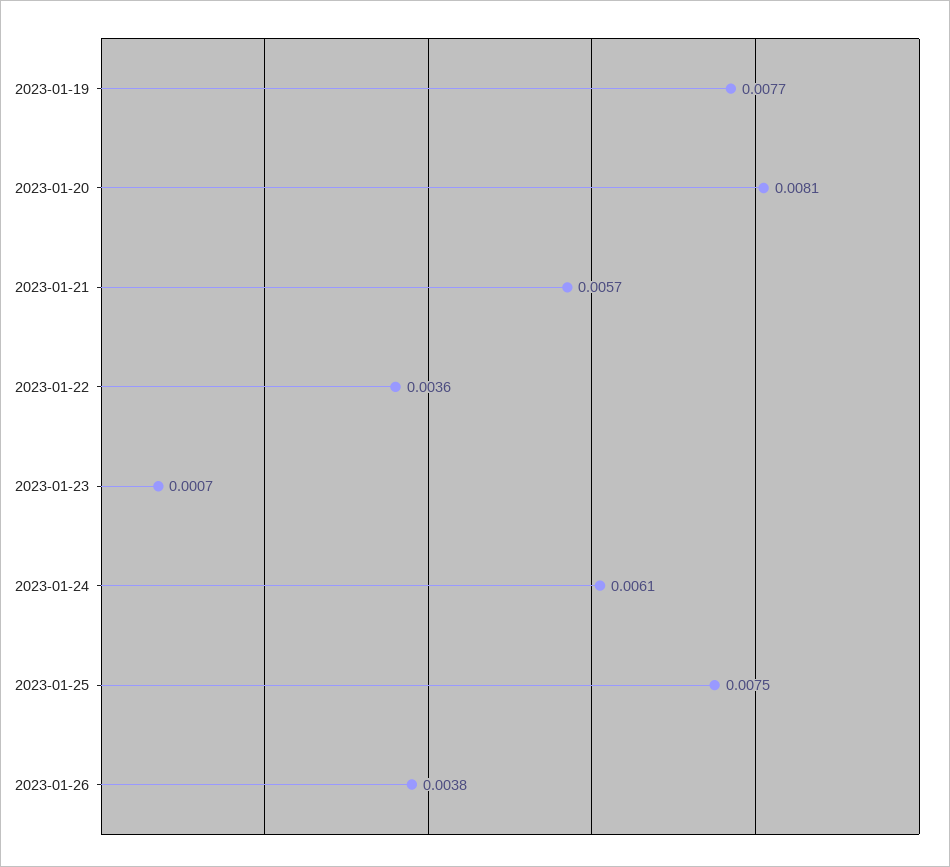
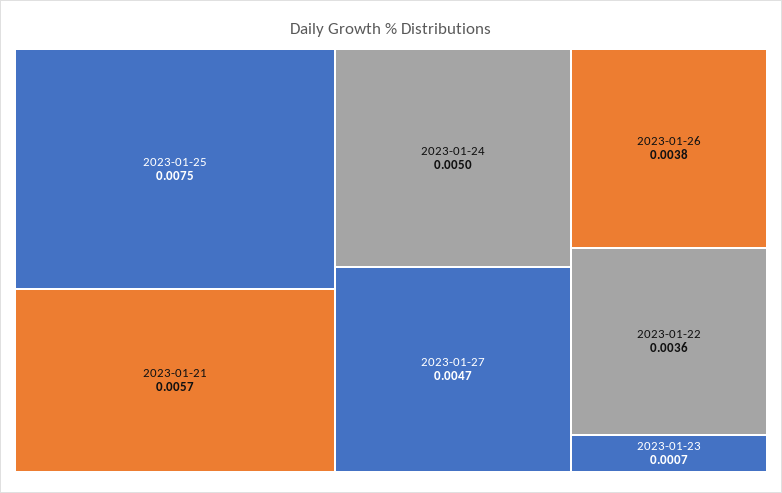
2023-01-19: 0.0077 -> none
2023-01-20: 0.0081 -> none
2023-01-24: 0.0061 -> 0.005
2023-01-27: none -> 0.0047

